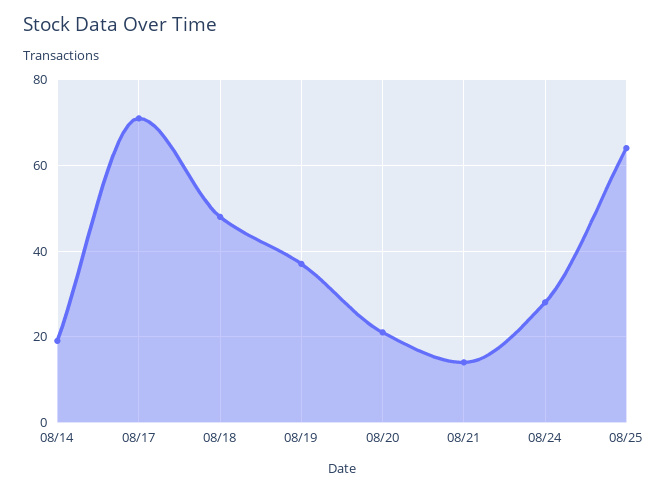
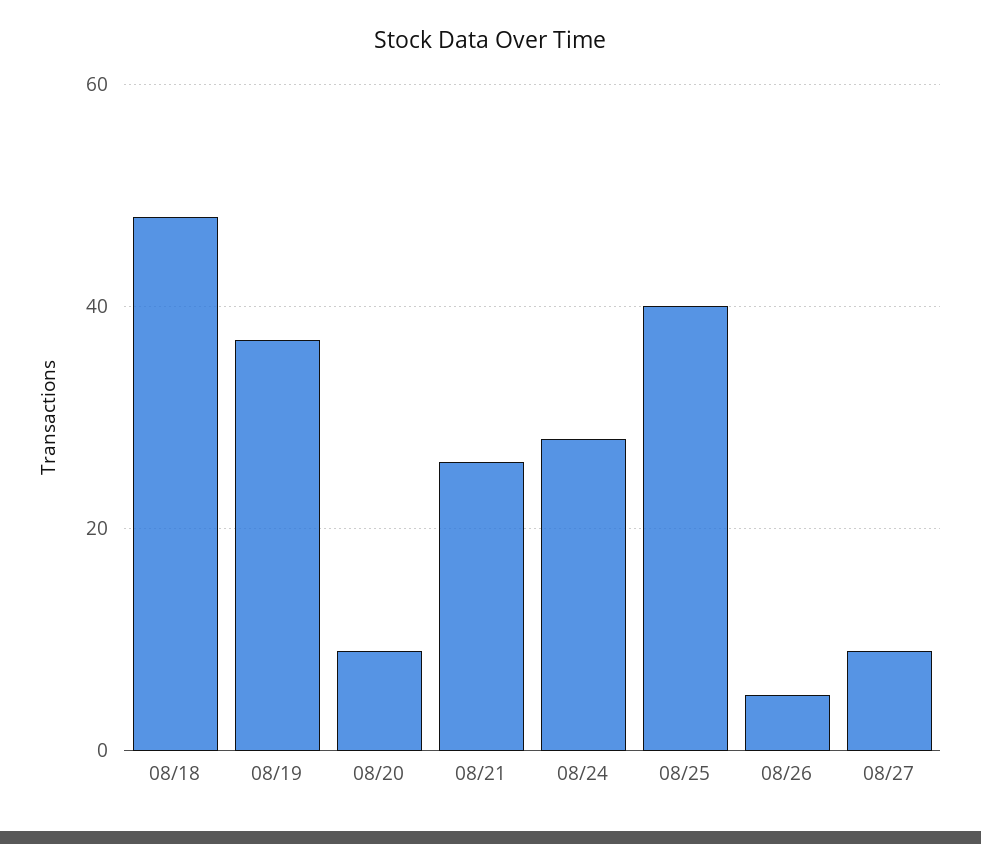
08/14: 20 -> none
08/17: 70 -> none
08/20: 20 -> 10
08/21: 15 -> 25
08/25: 65 -> 40
08/26: none -> 5
08/27: none -> 10

